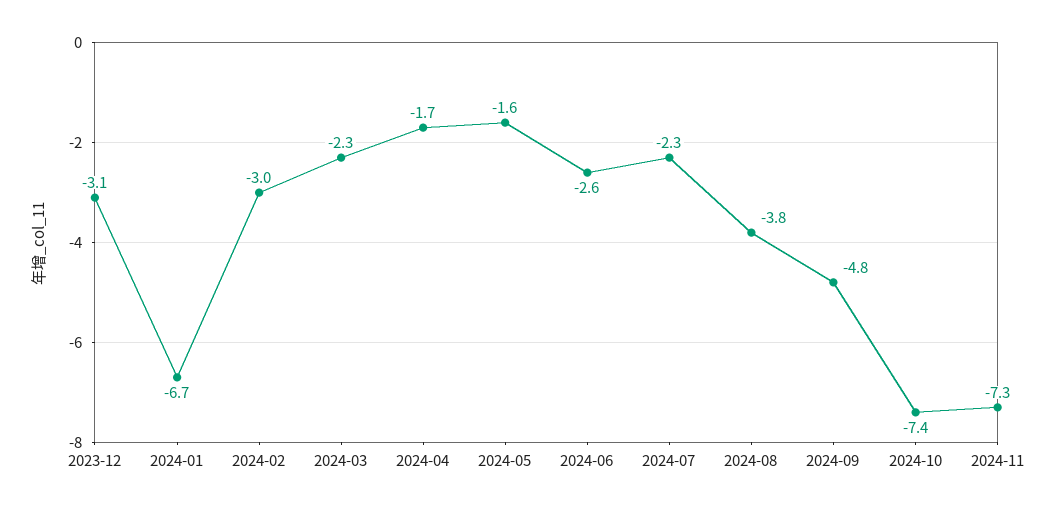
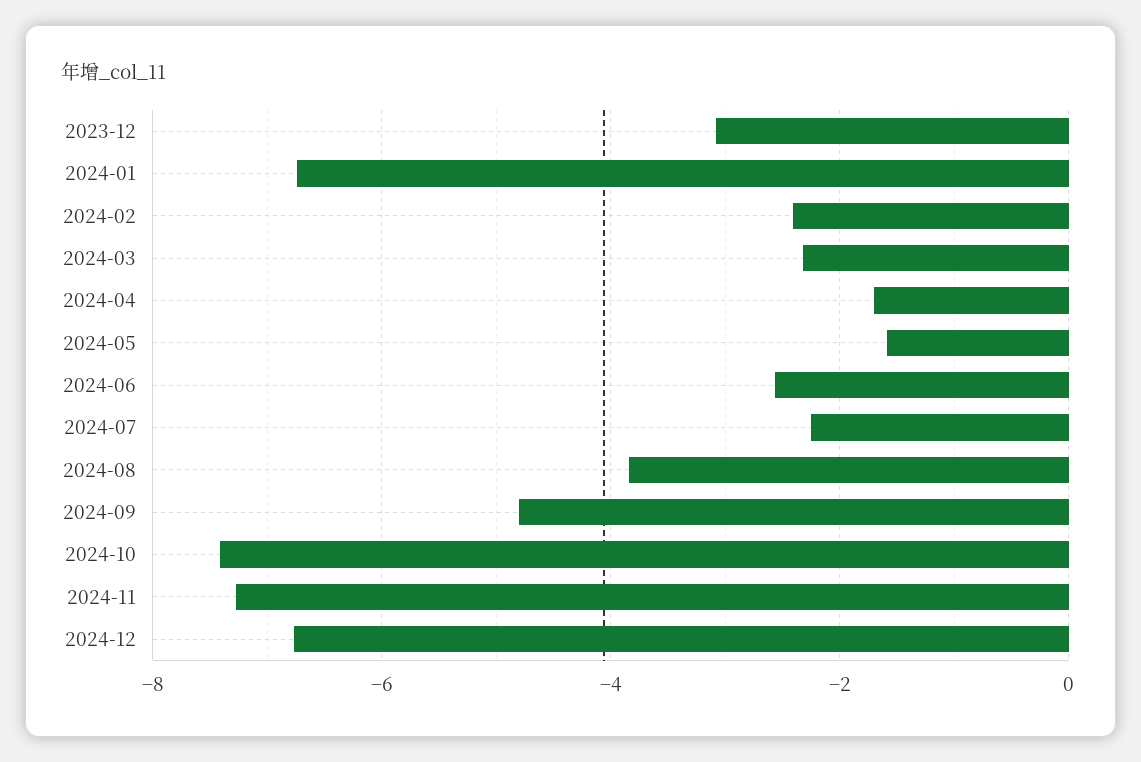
2024-02: -3 -> -2.4
2024-12: none -> -6.8

